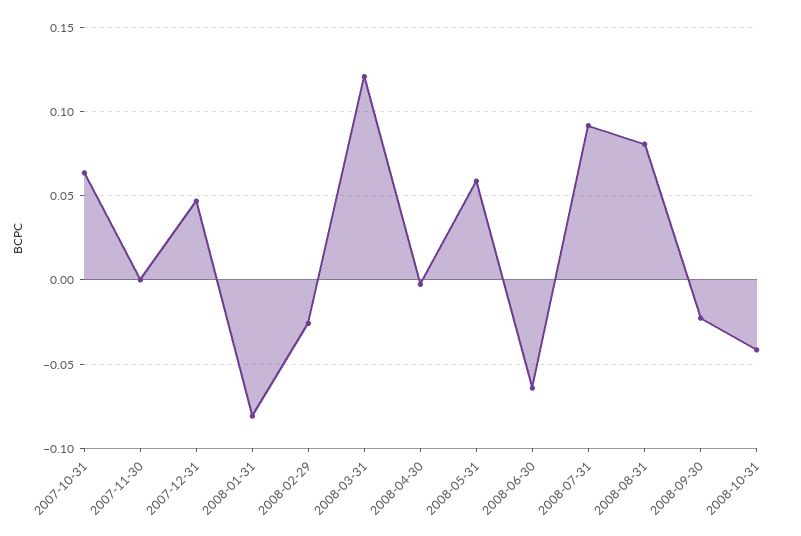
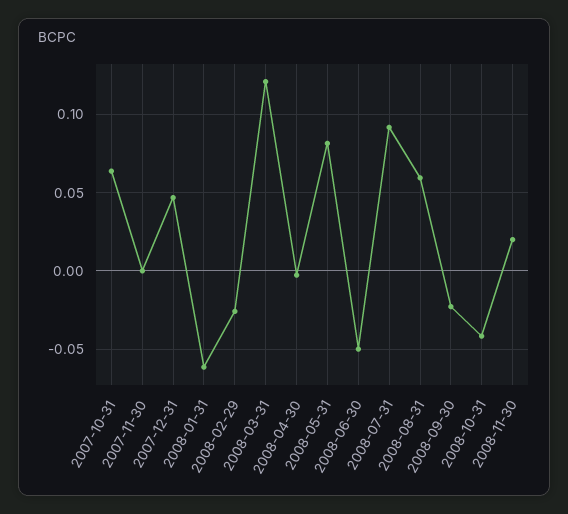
2008-01-31: -0.08 -> -0.06
2008-05-31: 0.06 -> 0.08
2008-06-30: -0.065 -> -0.05
2008-08-31: 0.08 -> 0.06
2008-11-30: none -> 0.02

